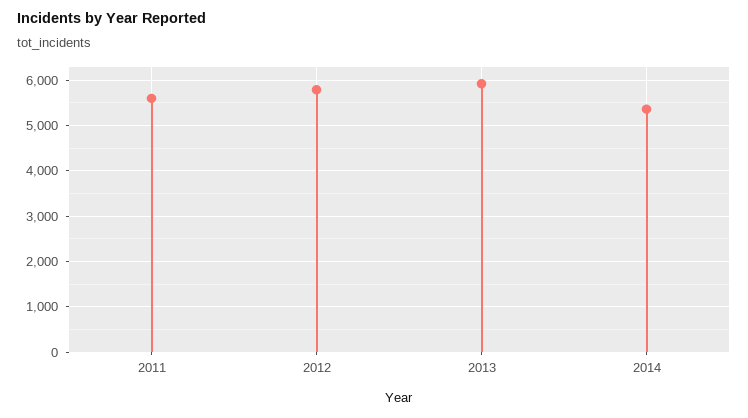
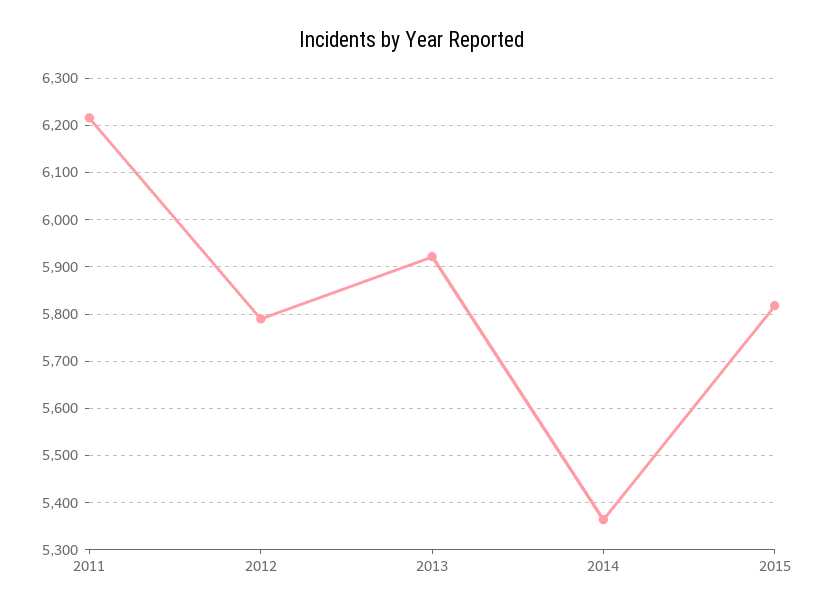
2011: 5600 -> 6220
2015: none -> 5820

